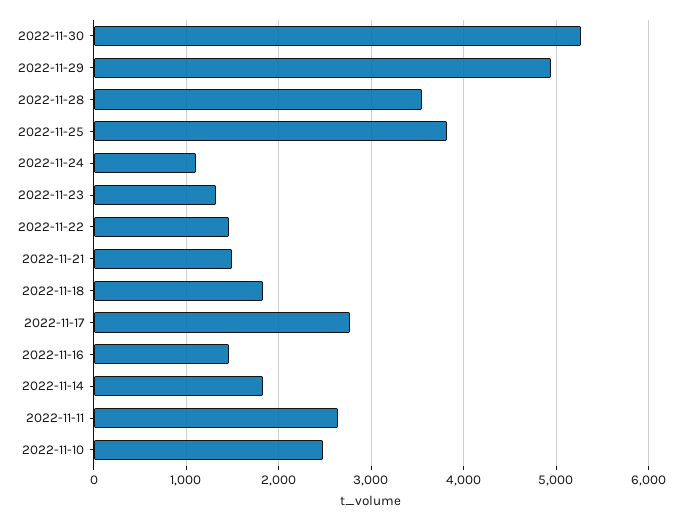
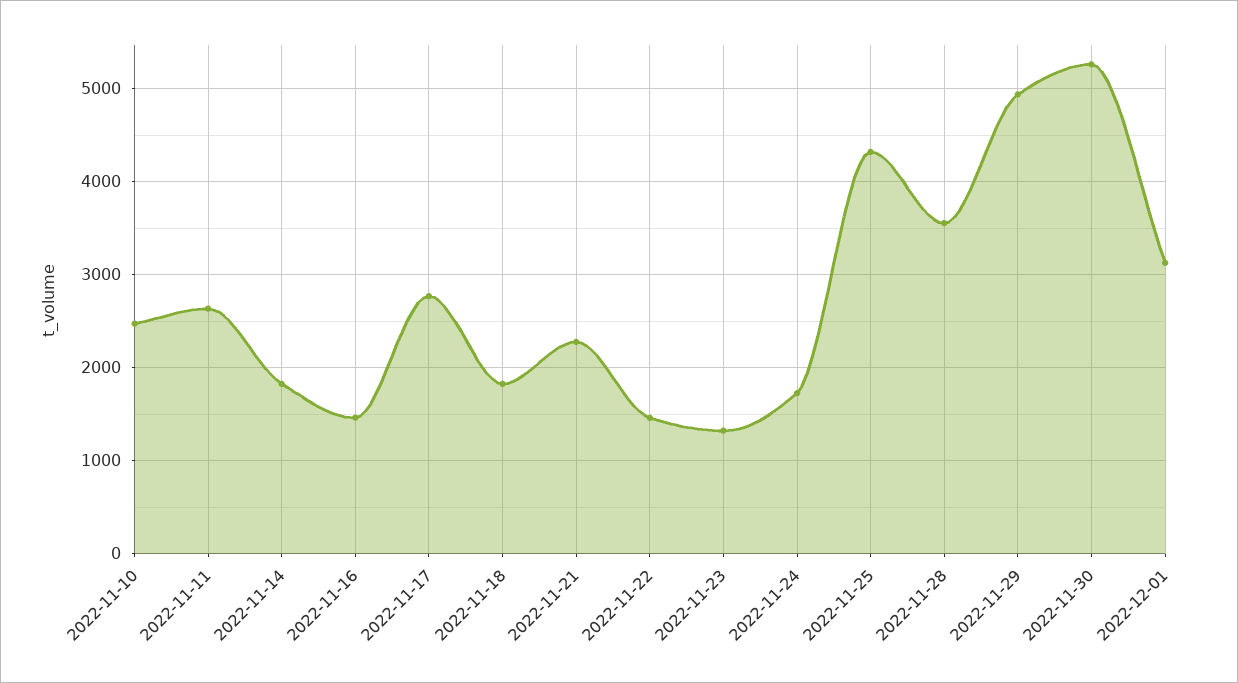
2022-11-25: 3800 -> 4300
2022-11-24: 1100 -> 1700
2022-11-21: 1500 -> 2300
2022-12-01: none -> 3100

